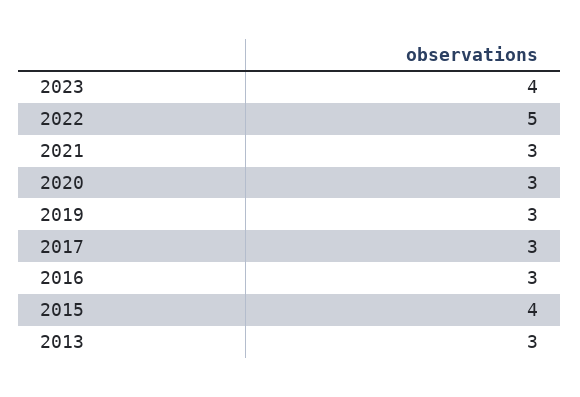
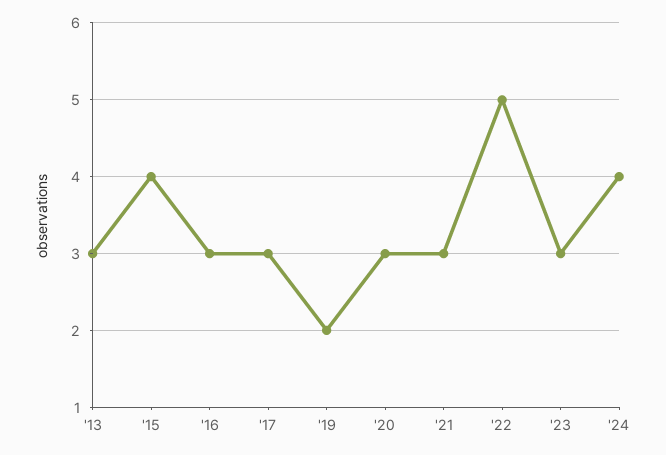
2023: 4 -> 3
2019: 3 -> 2
'24: none -> 4

